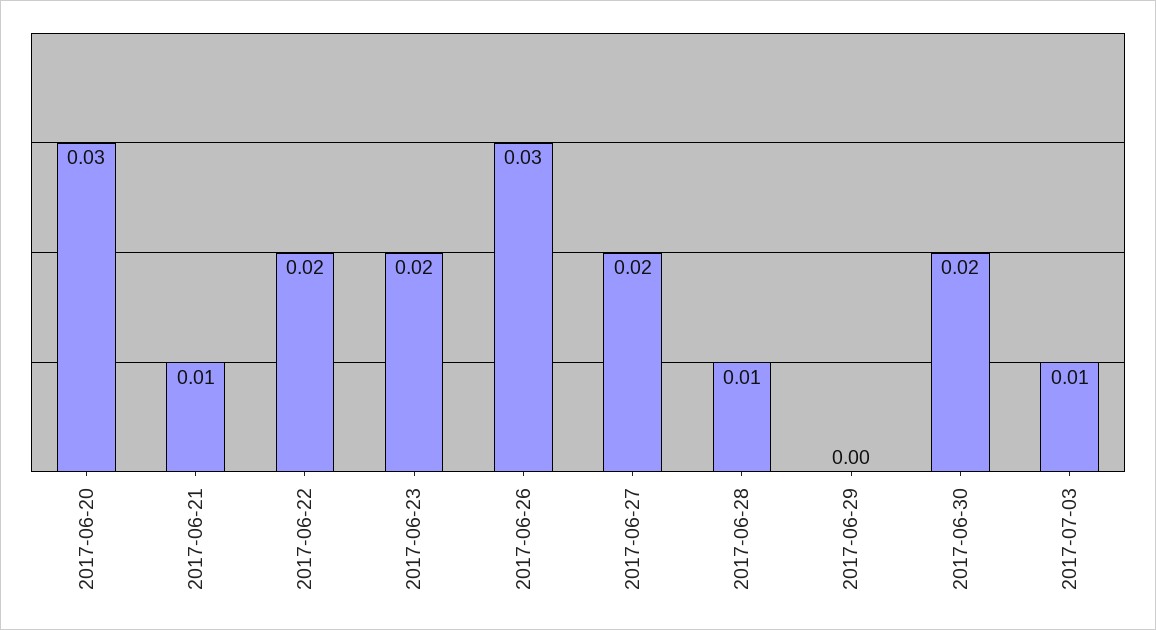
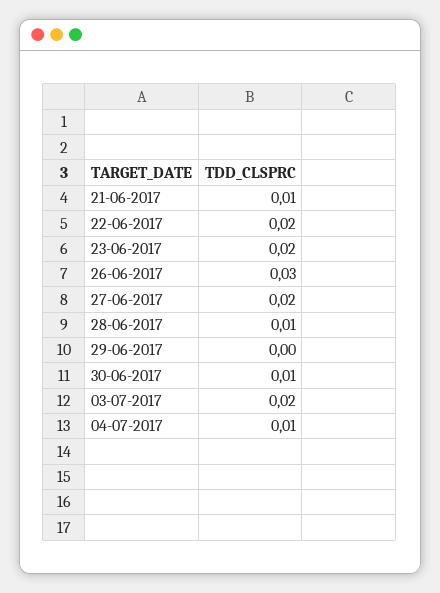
2017-06-20: 0.03 -> none
2017-06-30: 0.02 -> 0.01
2017-07-03: 0.01 -> 0.02
04-07-2017: none -> 0.01

